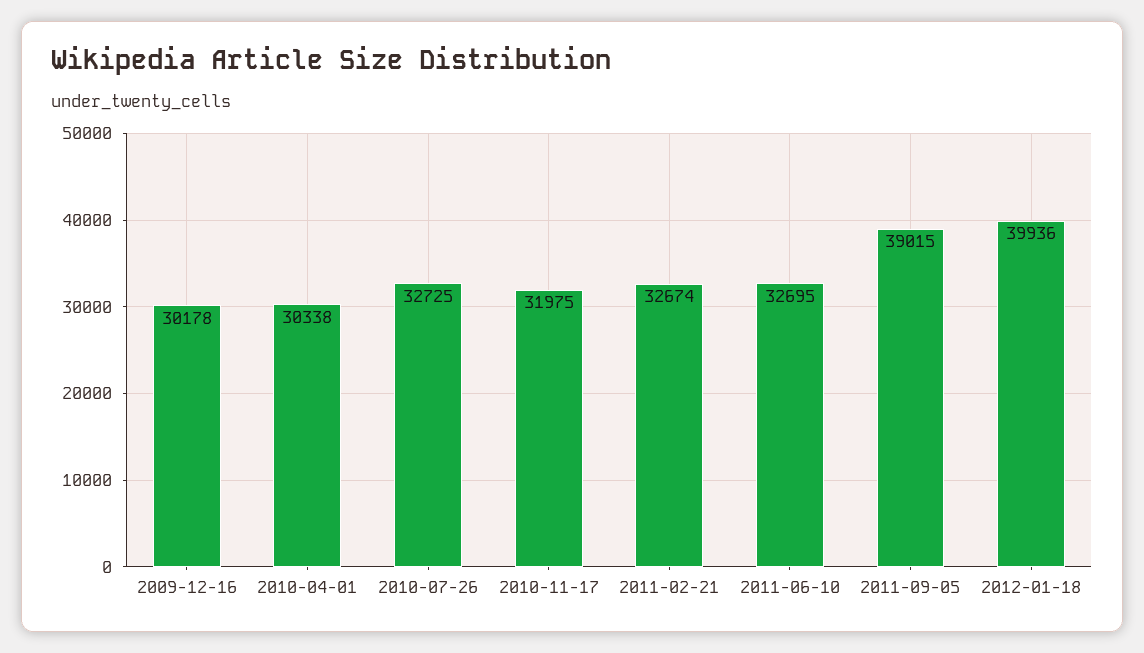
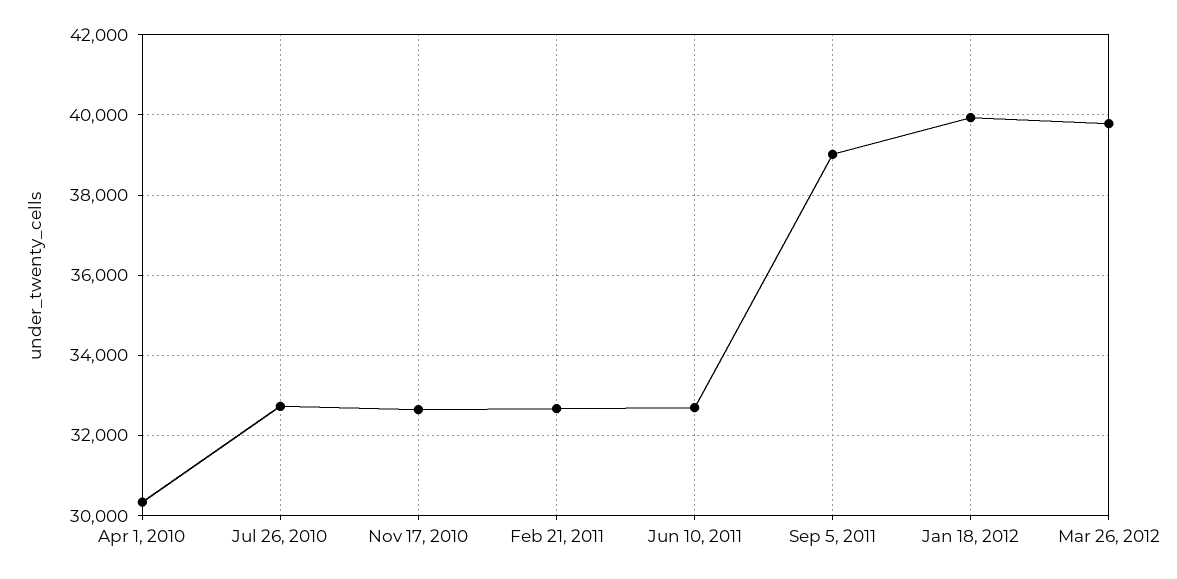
2009-12-16: 30178 -> none
2010-11-17: 31975 -> 32600
Mar 26, 2012: none -> 39800

